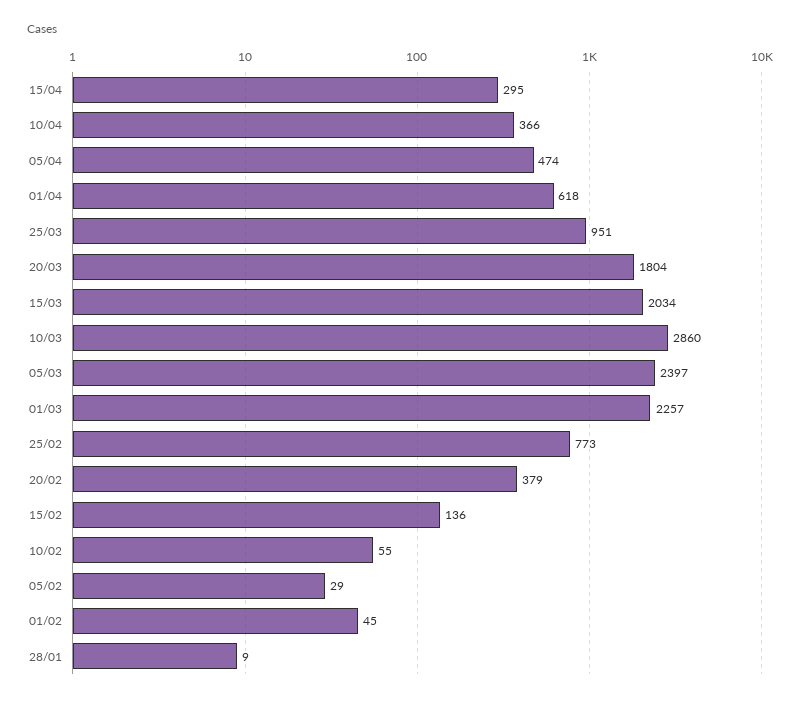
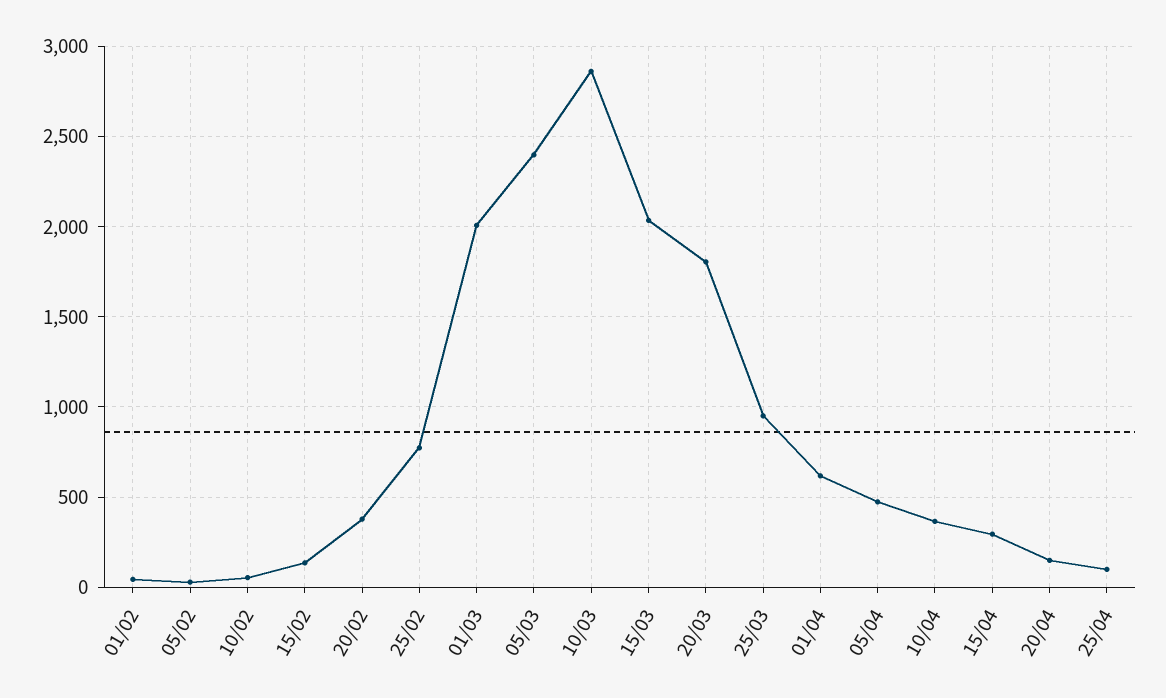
01/03: 2257 -> 2000
28/01: 9 -> none
20/04: none -> 150
25/04: none -> 100

